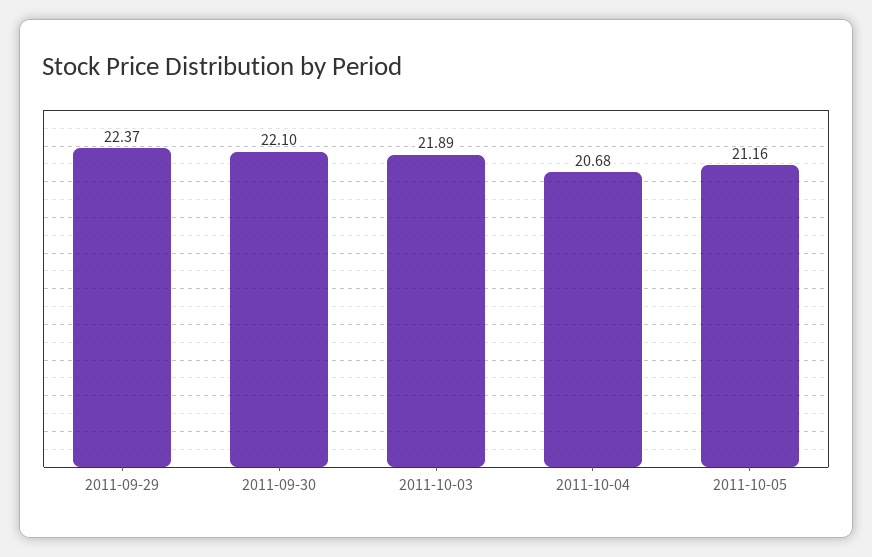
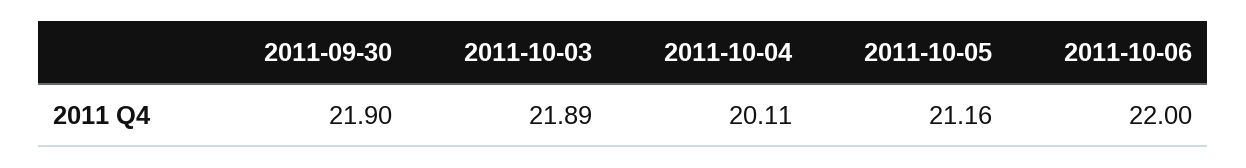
2011-09-29: 22.37 -> none
2011-09-30: 22.1 -> 21.9
2011-10-04: 20.68 -> 20.11
2011-10-06: none -> 22

